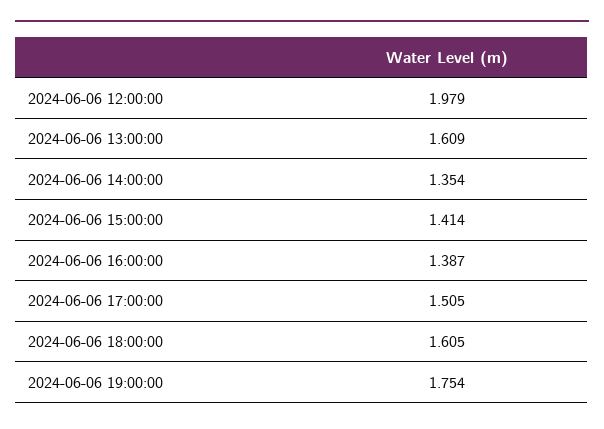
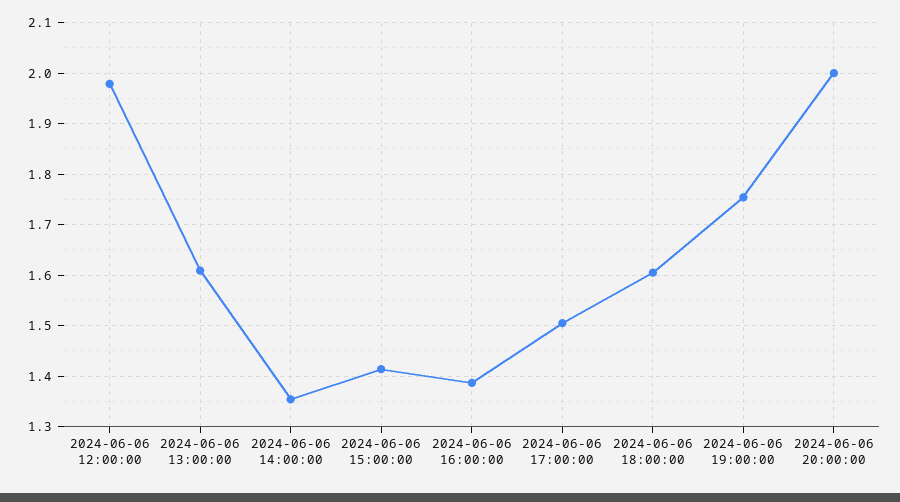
2024-06-06 20:00:00: none -> 2

